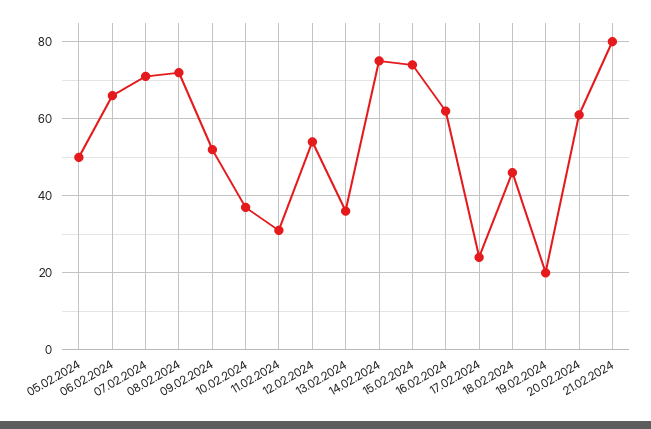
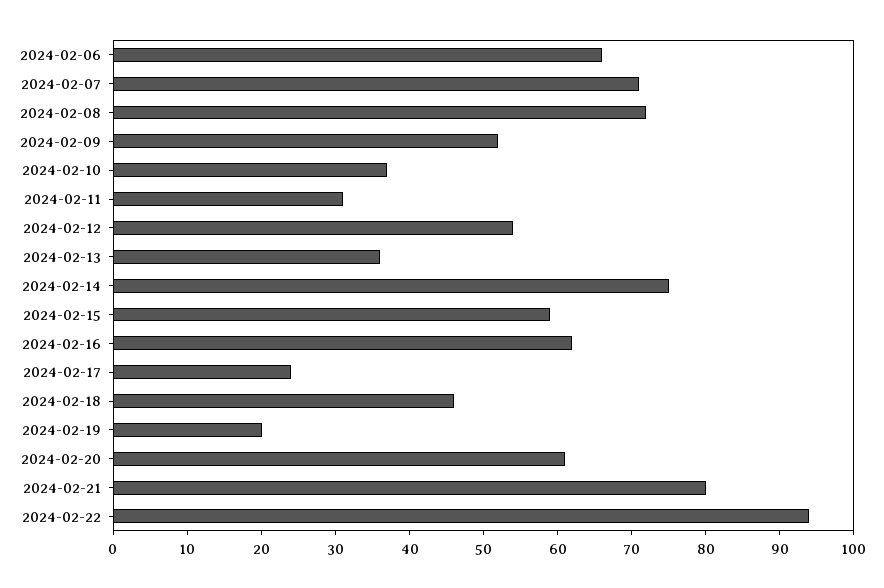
05.02.2024: 50 -> none
15.02.2024: 75 -> 60
2024-02-22: none -> 95

